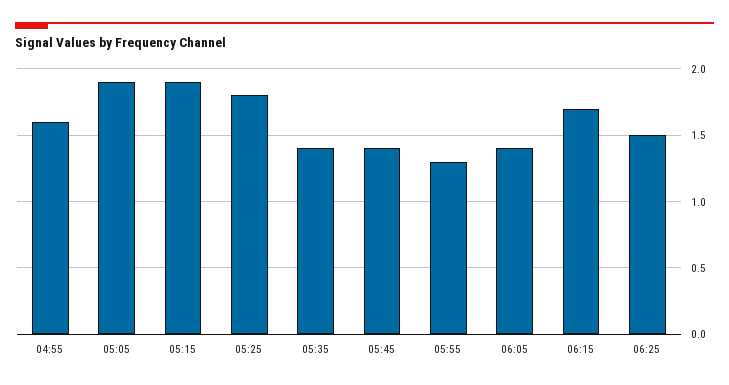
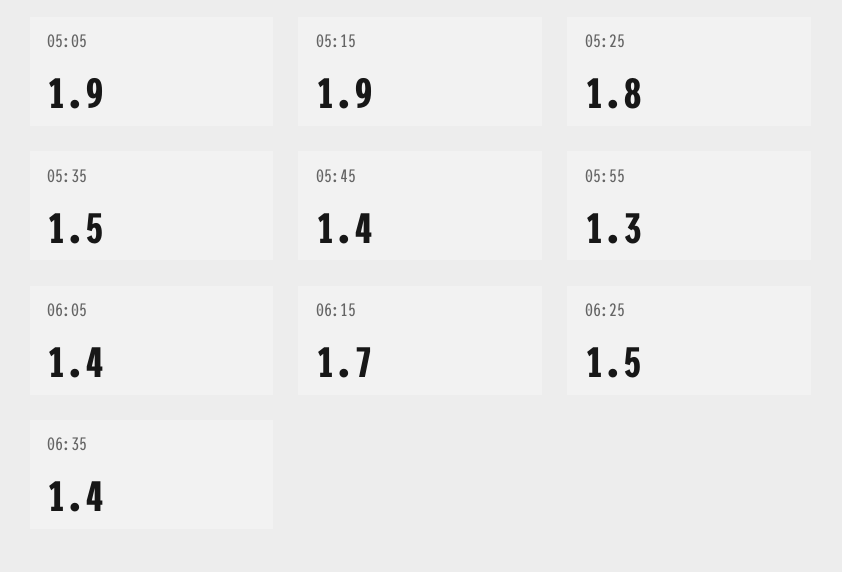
04:55: 1.6 -> none
05:35: 1.4 -> 1.5
06:35: none -> 1.4

